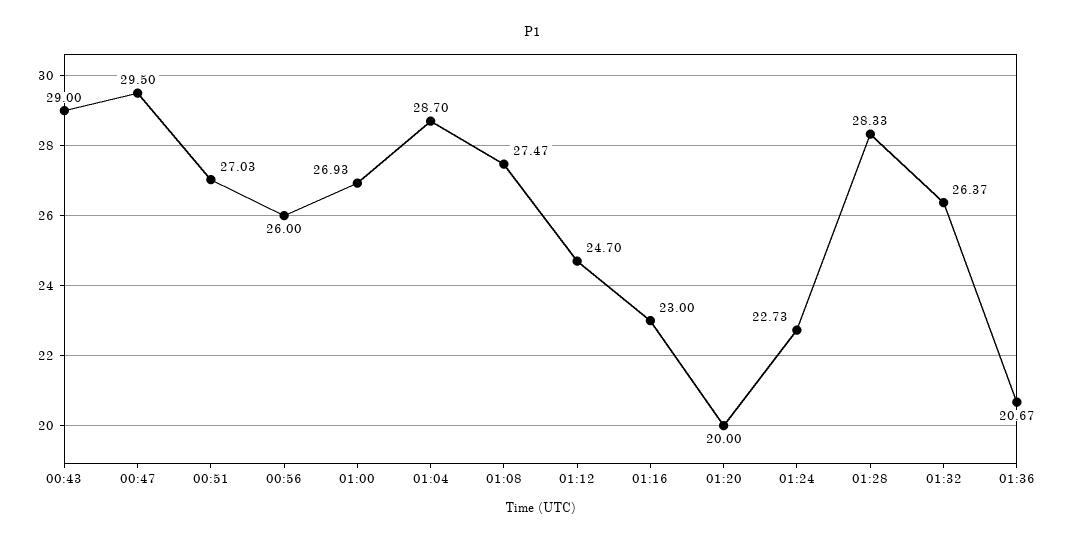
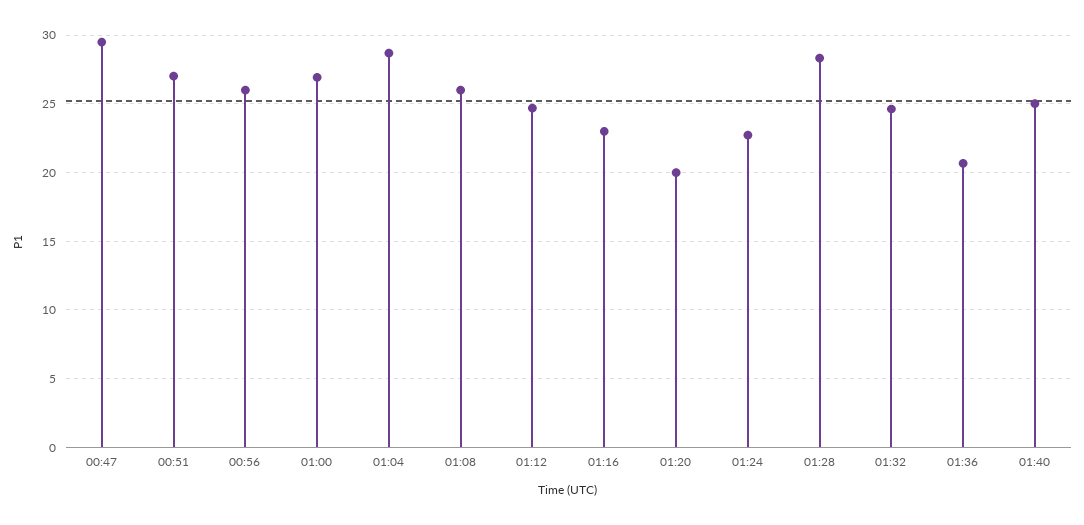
00:43: 29 -> none
01:08: 27.47 -> 26
01:32: 26.37 -> 24.5
01:40: none -> 25

